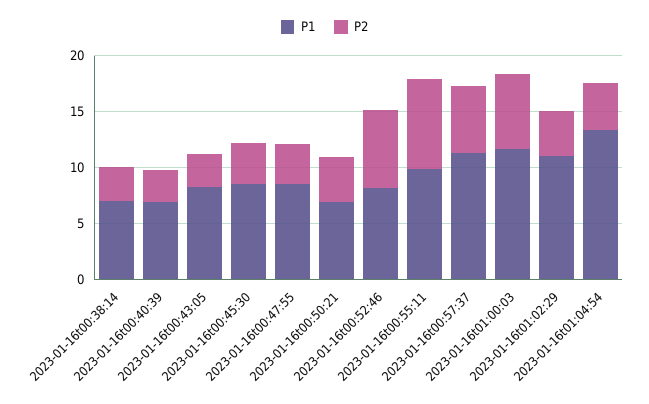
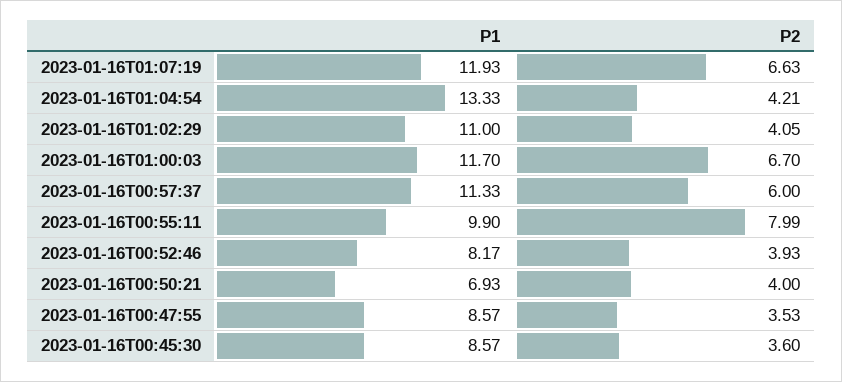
P1, 2023-01-16t00:38:14: 7 -> none
P2, 2023-01-16t00:38:14: 3 -> none
P1, 2023-01-16t00:40:39: 7 -> none
P2, 2023-01-16t00:40:39: 3 -> none
P1, 2023-01-16t00:43:05: 8 -> none
P2, 2023-01-16t00:43:05: 3 -> none
P2, 2023-01-16t00:52:46: 7 -> 3.93
P1, 2023-01-16T01:07:19: none -> 11.93
P2, 2023-01-16T01:07:19: none -> 6.63

